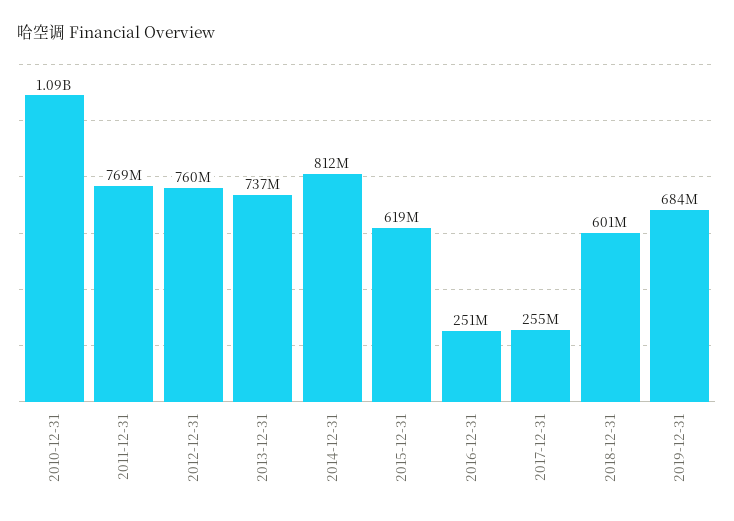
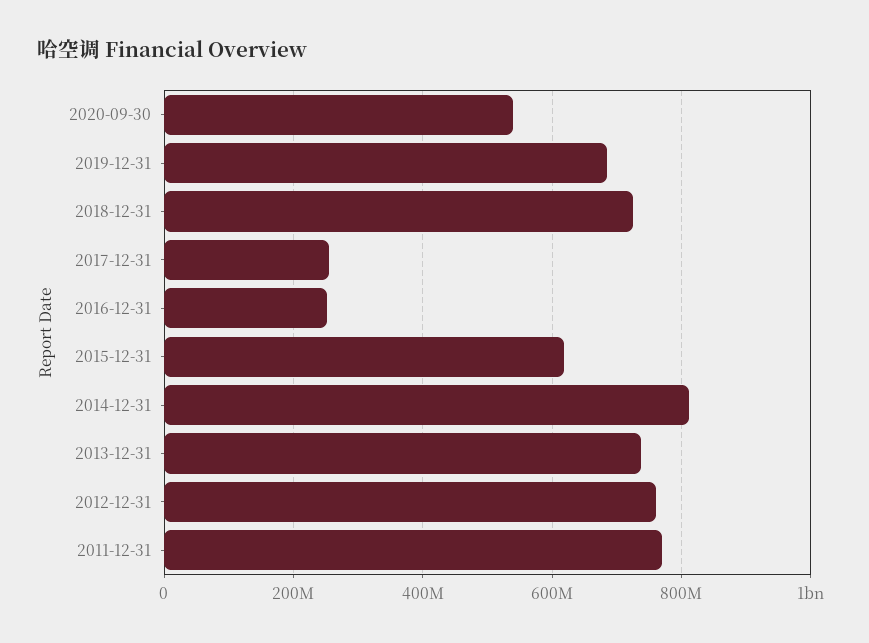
2010-12-31: 1090000000 -> none
2018-12-31: 601000000 -> 720000000
2020-09-30: none -> 540000000

